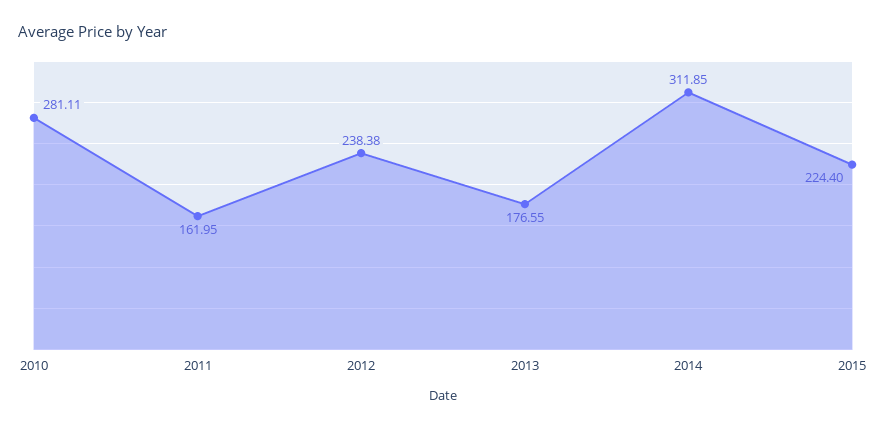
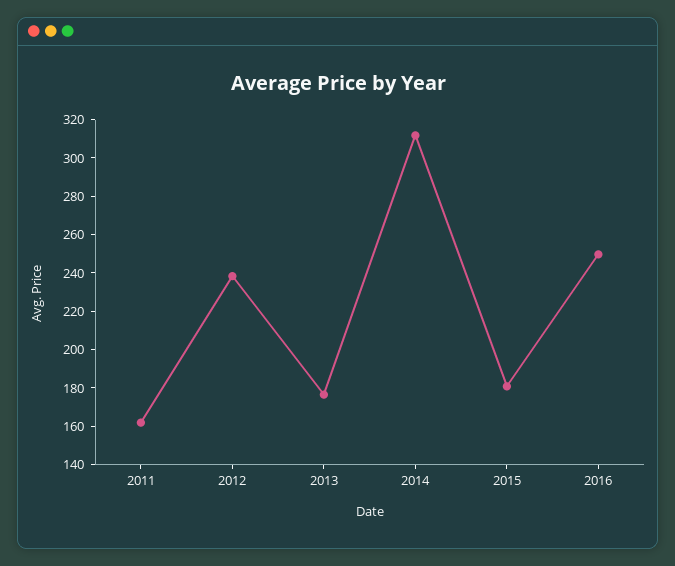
2010: 281.11 -> none
2015: 224.4 -> 180
2016: none -> 250

